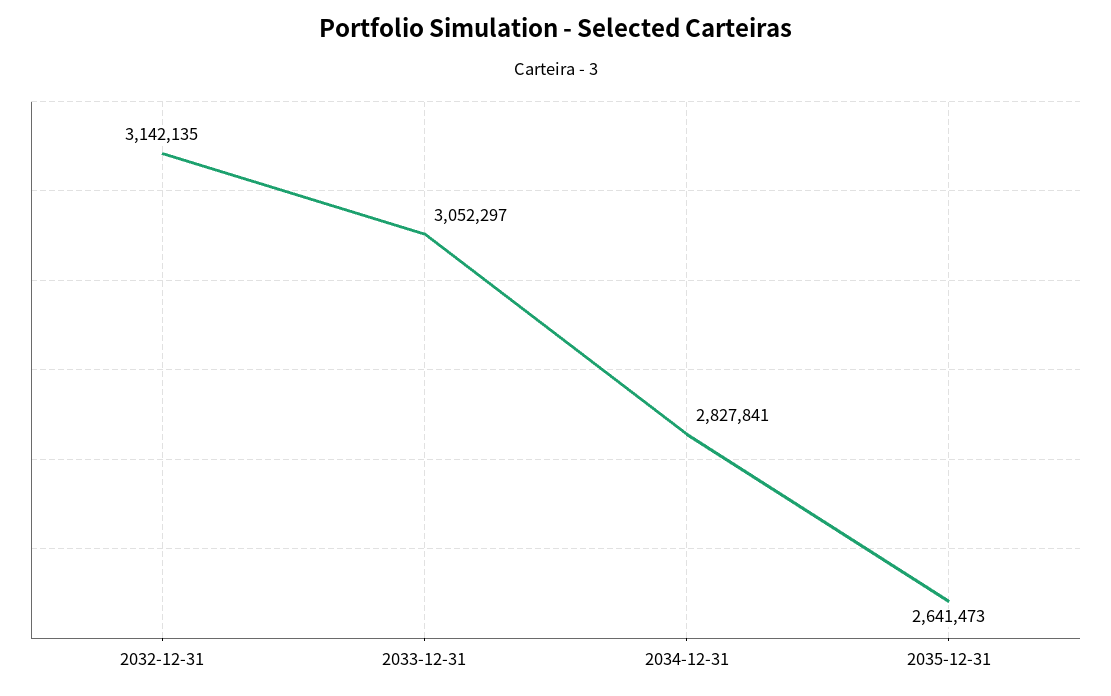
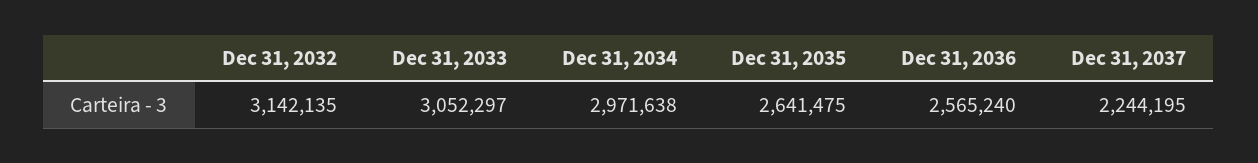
2034-12-31: 2827841 -> 2971638
2035-12-31: 2641473 -> 2641475
Dec 31, 2036: none -> 2565240
Dec 31, 2037: none -> 2244195

